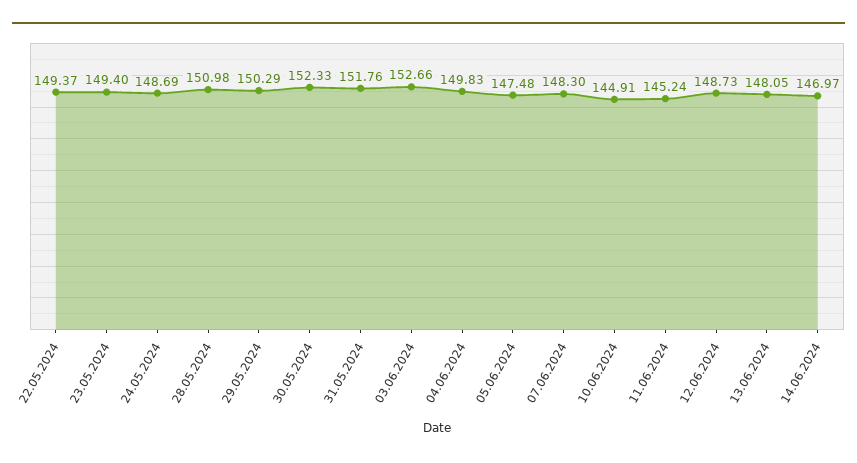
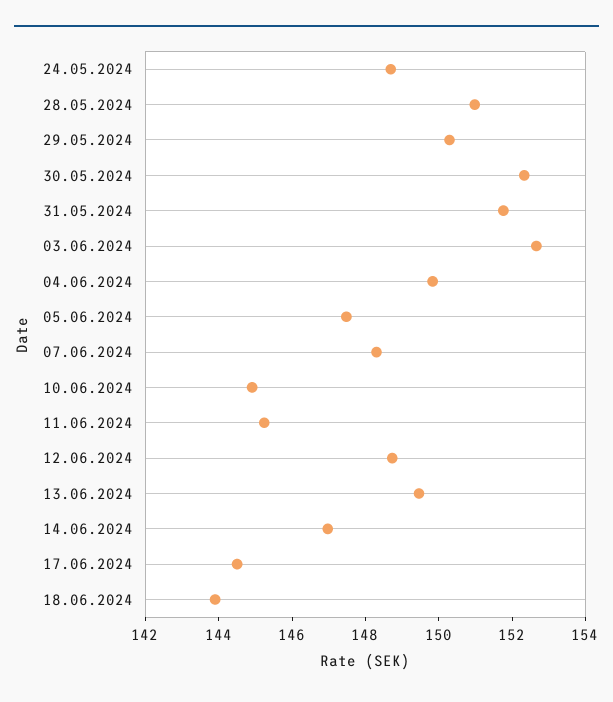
22.05.2024: 149.37 -> none
23.05.2024: 149.4 -> none
13.06.2024: 148.05 -> 149.5
17.06.2024: none -> 144.5
18.06.2024: none -> 144

